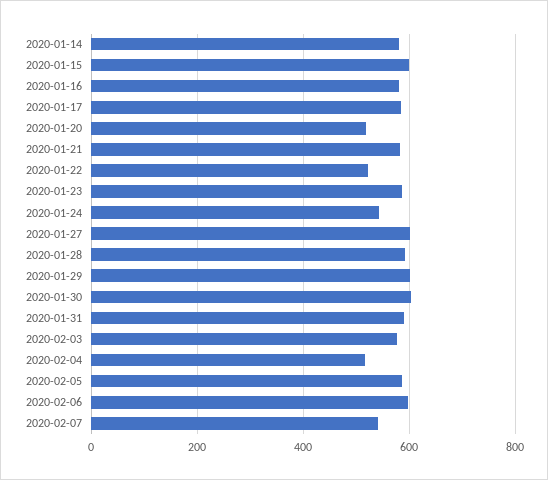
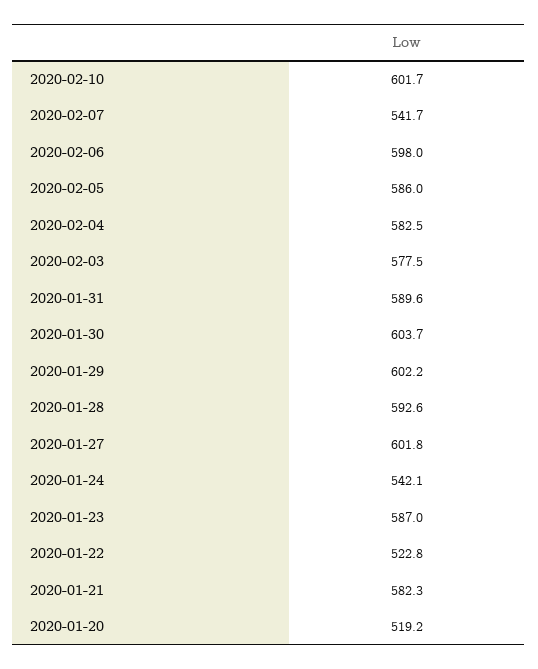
2020-01-14: 580 -> none
2020-01-15: 600 -> none
2020-01-16: 580 -> none
2020-01-17: 580 -> none
2020-02-04: 520 -> 582.5
2020-02-10: none -> 601.7

